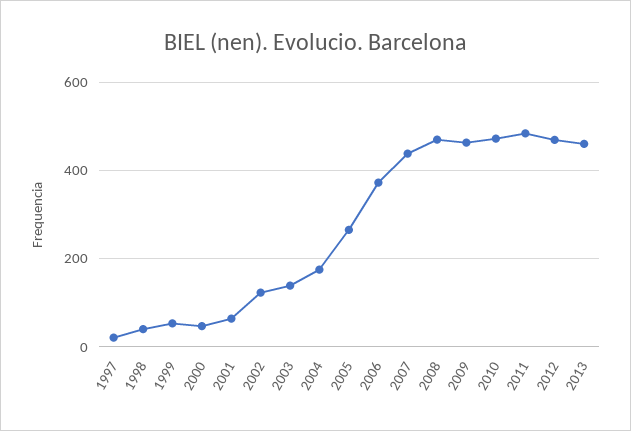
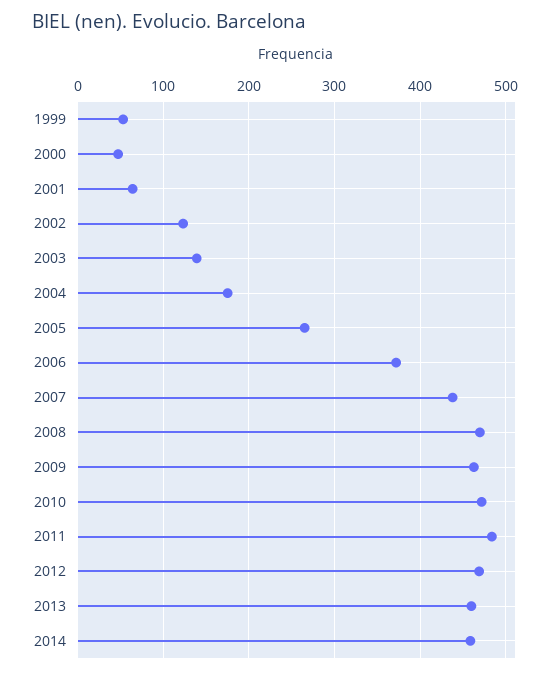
1997: 20 -> none
1998: 40 -> none
2014: none -> 460

